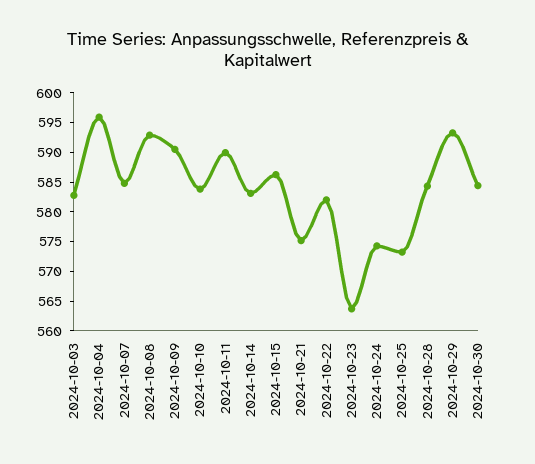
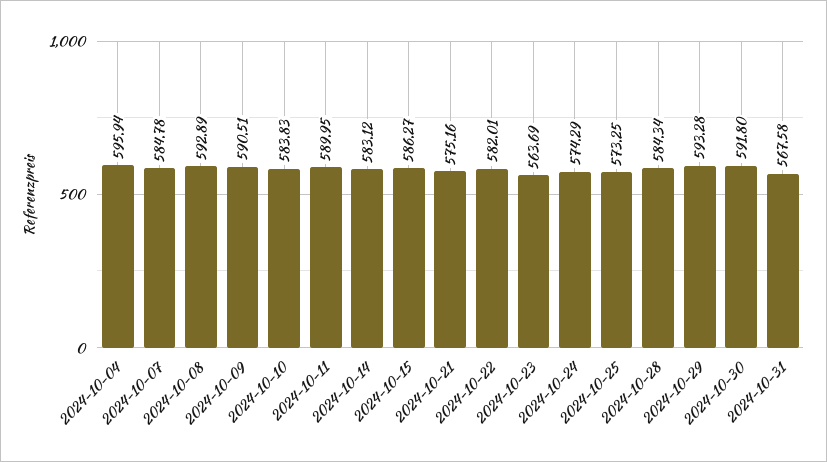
2024-10-03: 582.5 -> none
2024-10-30: 585 -> 591.8
2024-10-31: none -> 567.58

